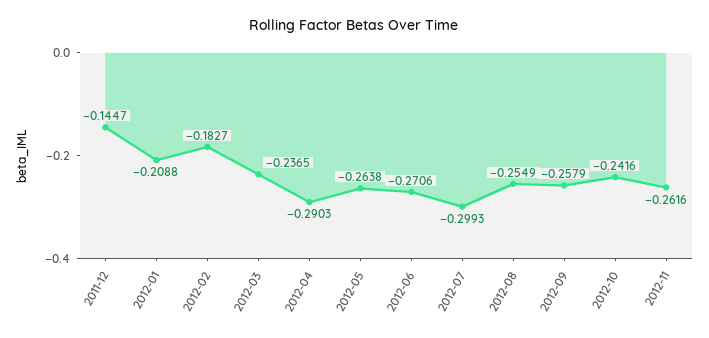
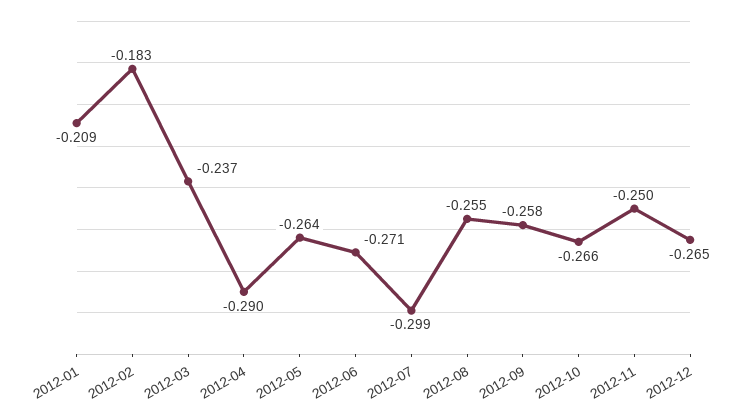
2011-12: -0.1447 -> none
2012-10: -0.2416 -> -0.266
2012-11: -0.2616 -> -0.25
2012-12: none -> -0.265

